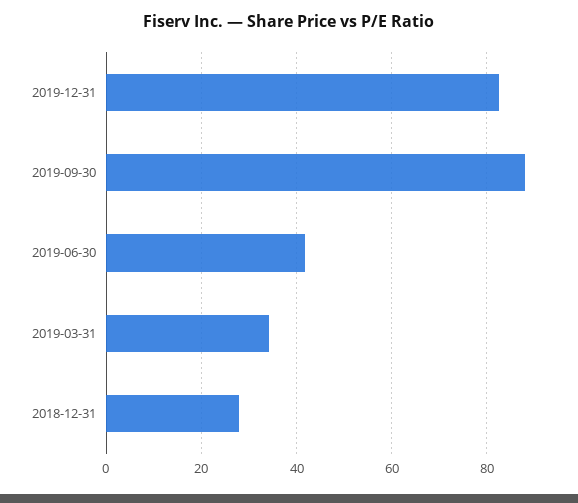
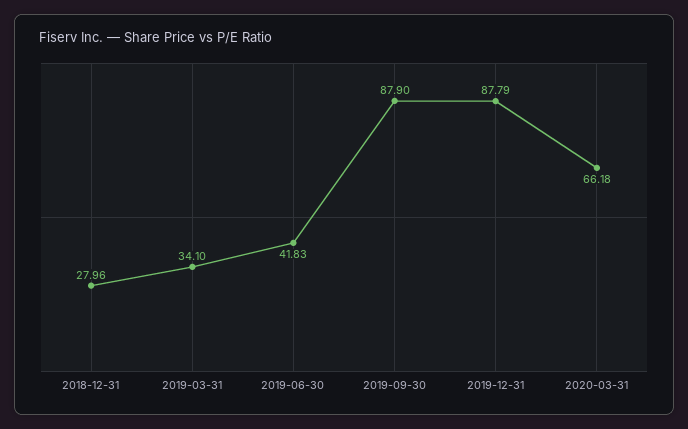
2019-12-31: 82 -> 87.79
2020-03-31: none -> 66.18

